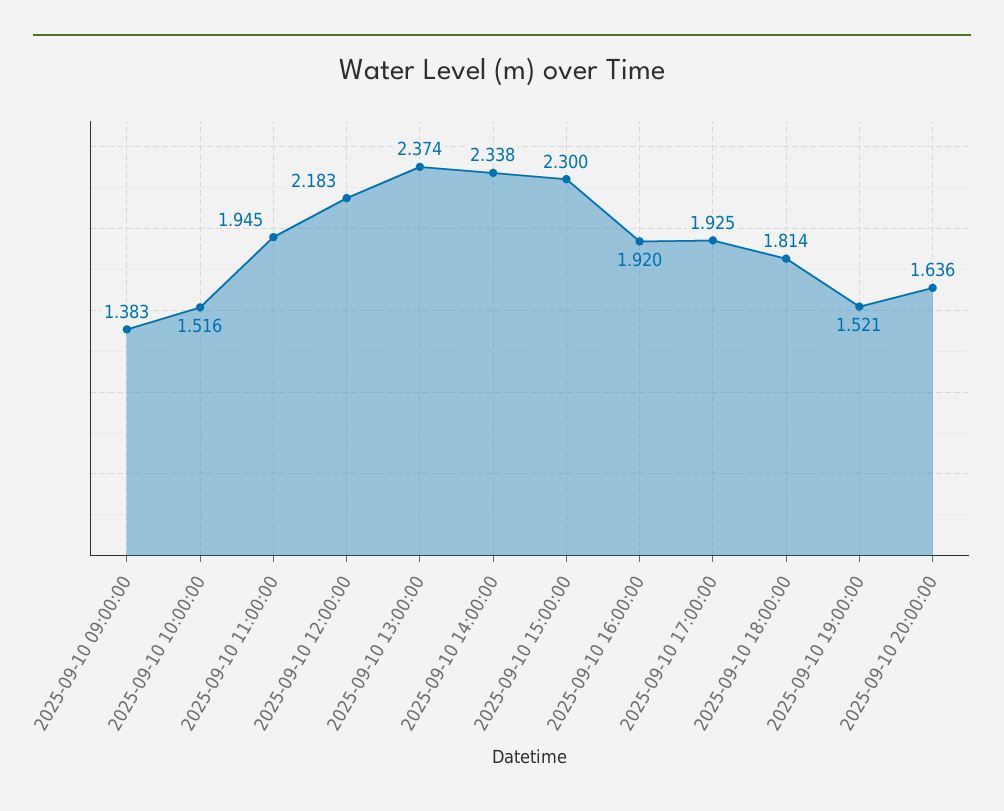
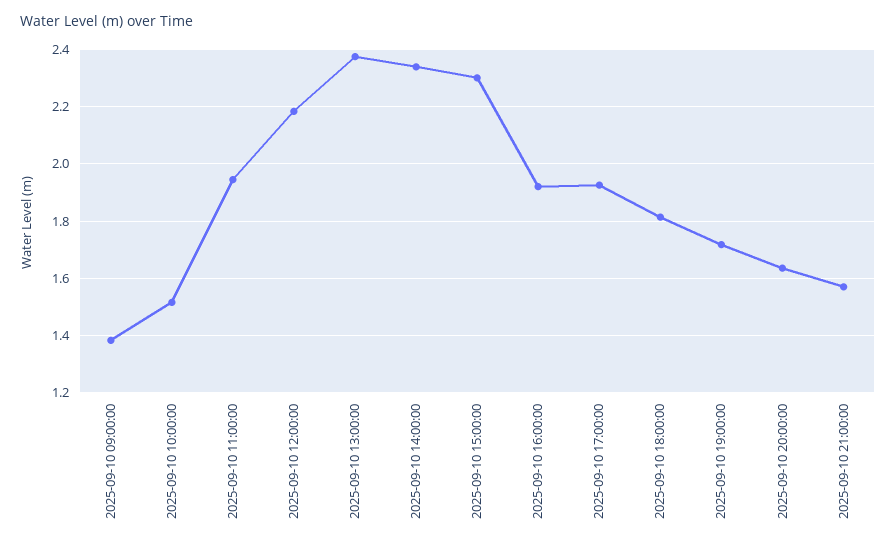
2025-09-10 19:00:00: 1.521 -> 1.725
2025-09-10 21:00:00: none -> 1.575

